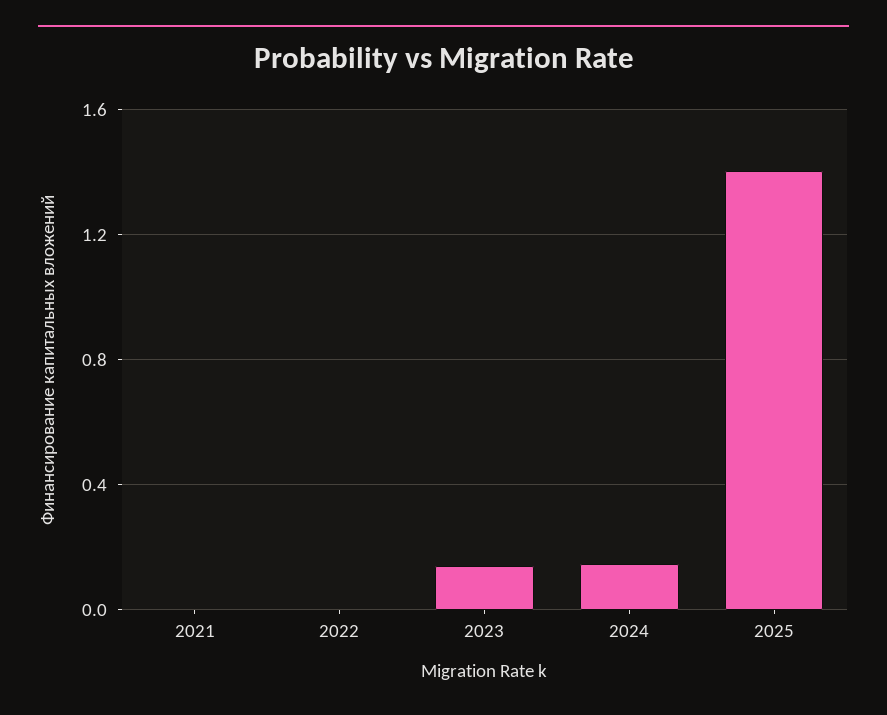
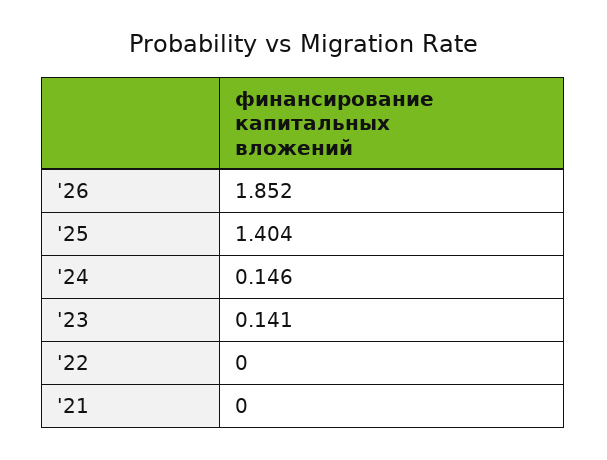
'26: none -> 1.852

